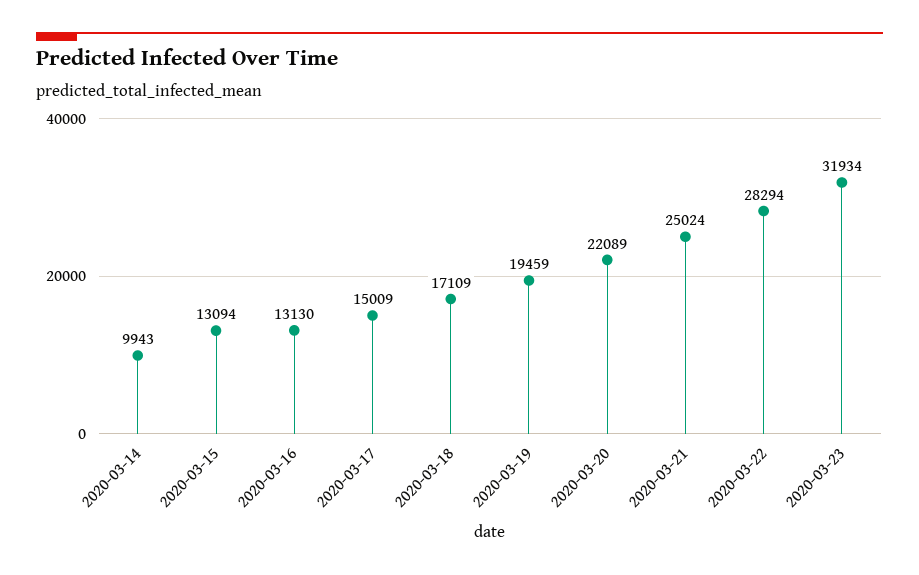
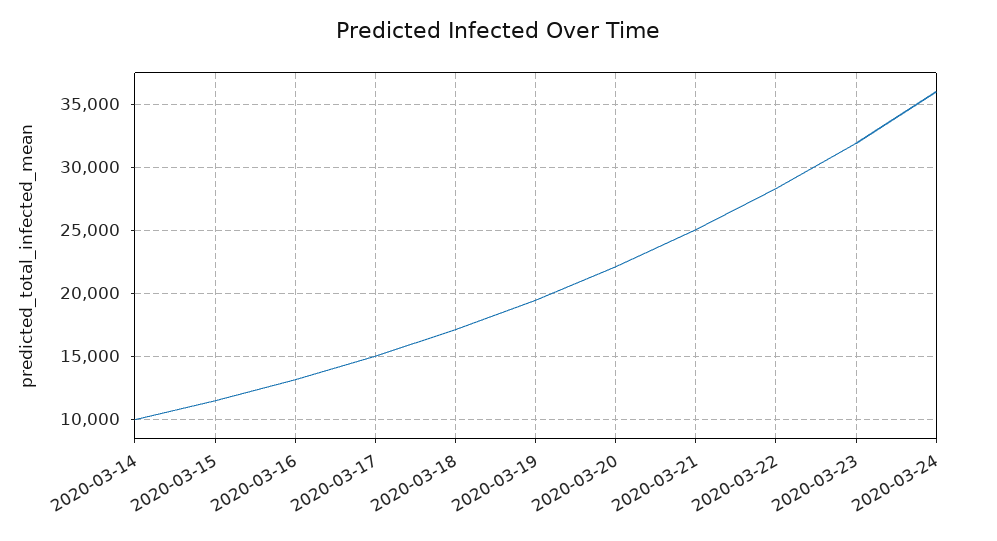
2020-03-15: 13094 -> 11500
2020-03-24: none -> 36000

